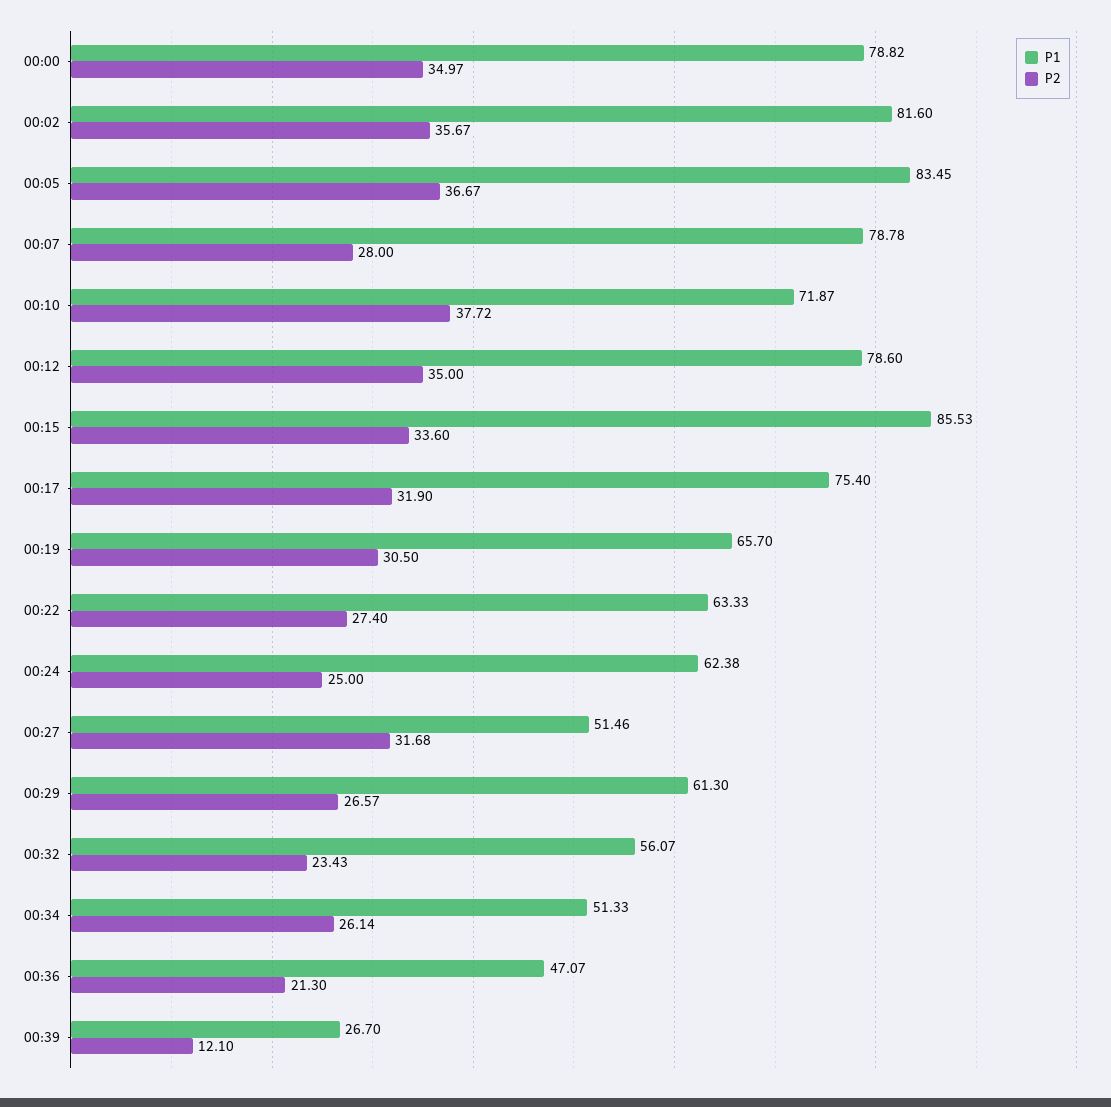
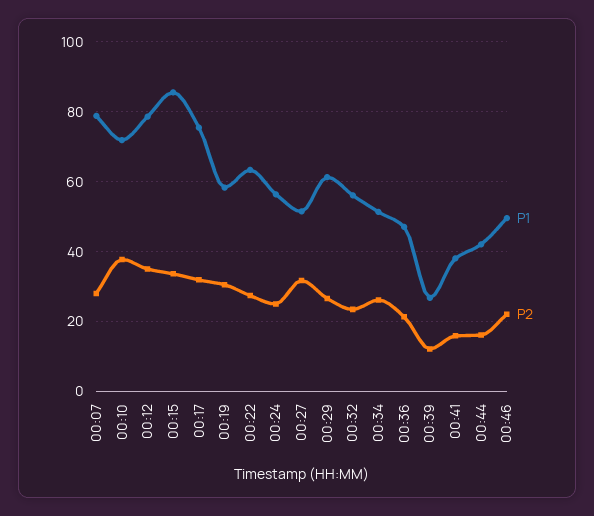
P1, 00:00: 78.82 -> none
P2, 00:00: 34.97 -> none
P1, 00:02: 81.6 -> none
P2, 00:02: 35.67 -> none
P1, 00:05: 83.45 -> none
P2, 00:05: 36.67 -> none
P1, 00:19: 65.7 -> 58
P1, 00:24: 62.38 -> 56
P1, 00:41: none -> 38
P2, 00:41: none -> 16
P1, 00:44: none -> 42
P2, 00:44: none -> 16
P1, 00:46: none -> 50
P2, 00:46: none -> 22

